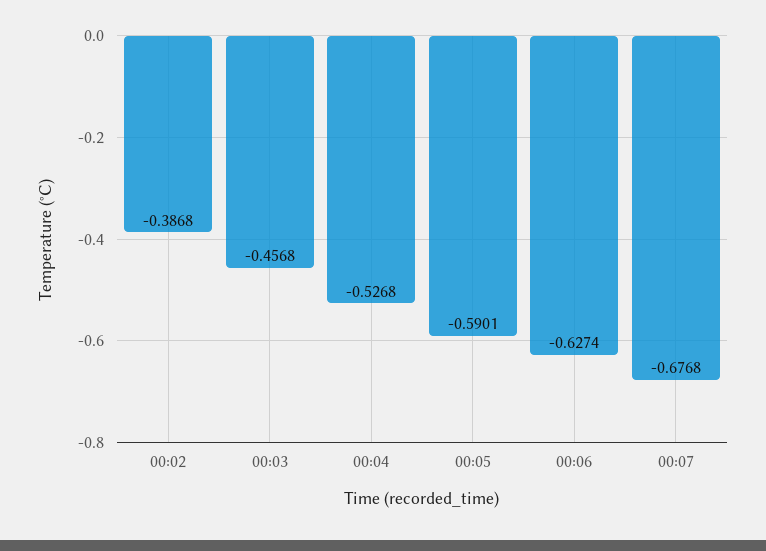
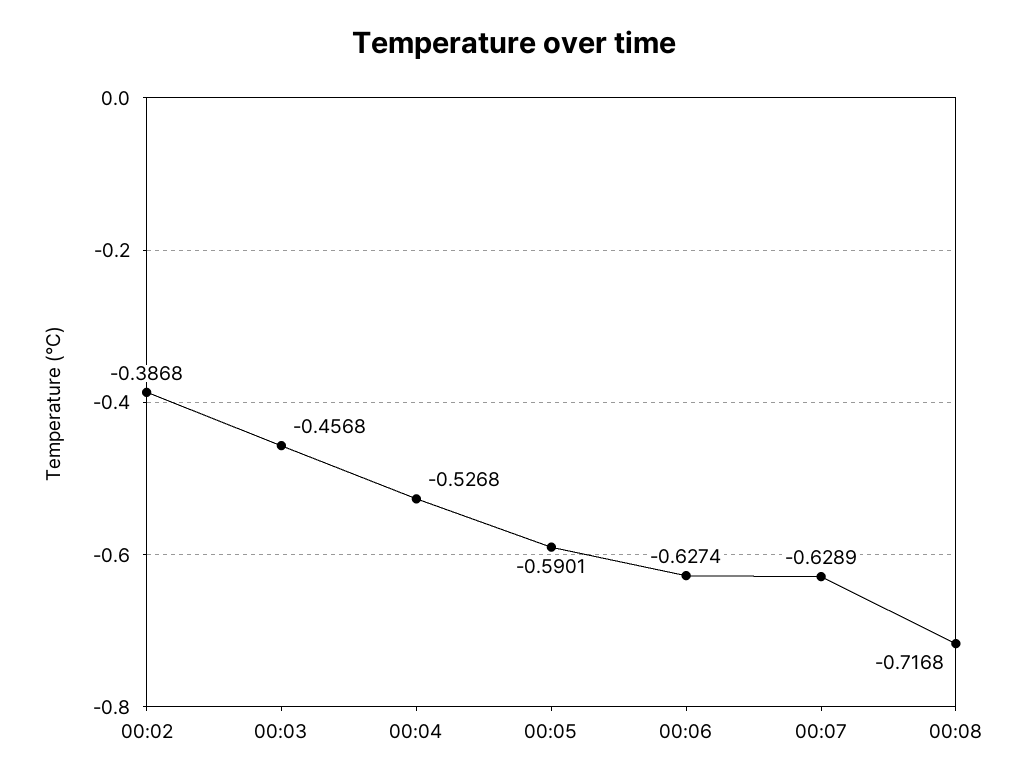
00:07: -0.6768 -> -0.6289
00:08: none -> -0.7168

